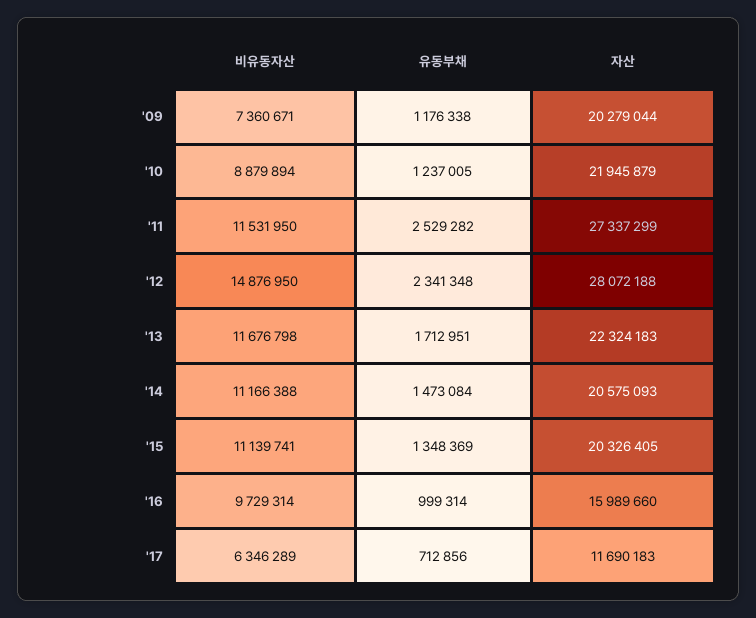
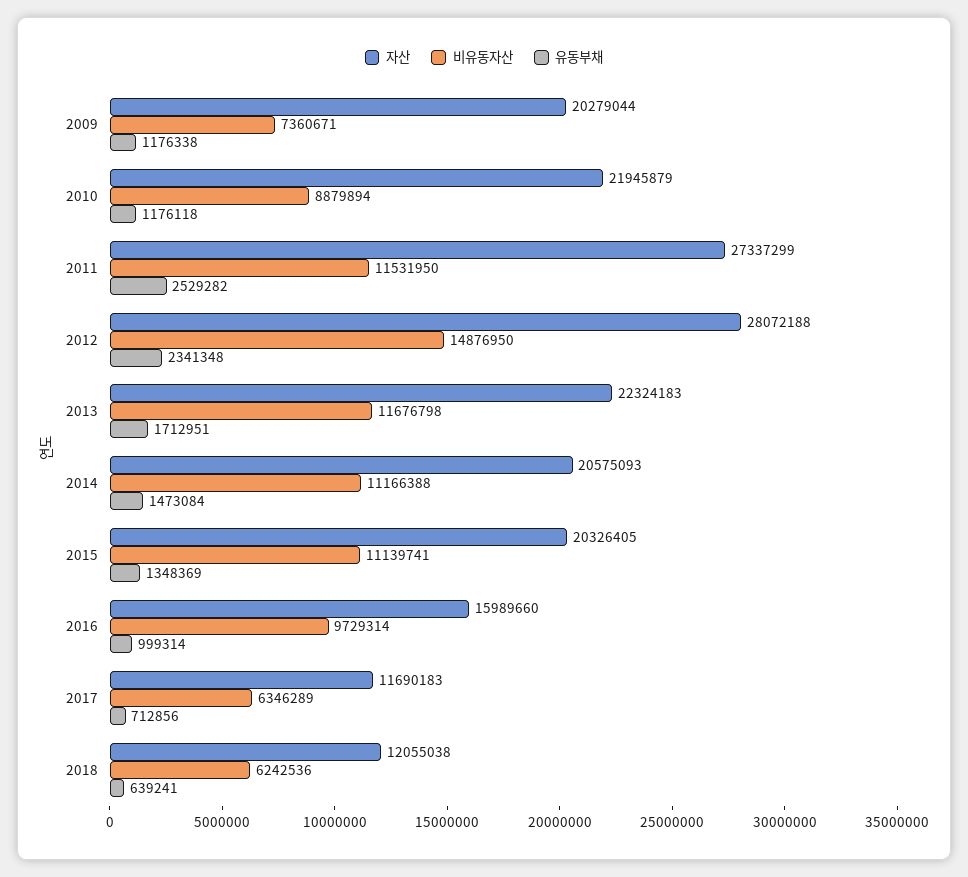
유동부채, '10: 1237005 -> 1176118
자산, 2018: none -> 12055038
비유동자산, 2018: none -> 6242536
유동부채, 2018: none -> 639241

